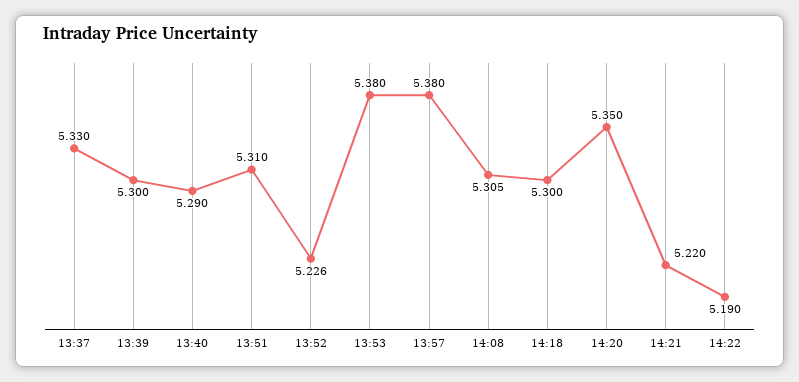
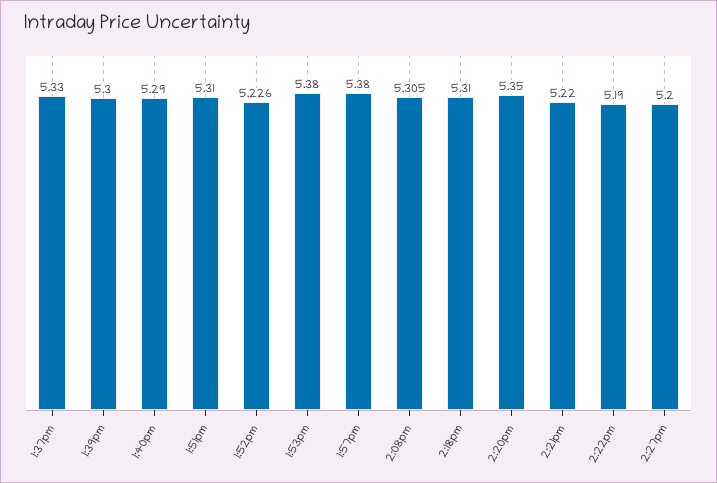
14:18: 5.3 -> 5.31
2:27pm: none -> 5.2

